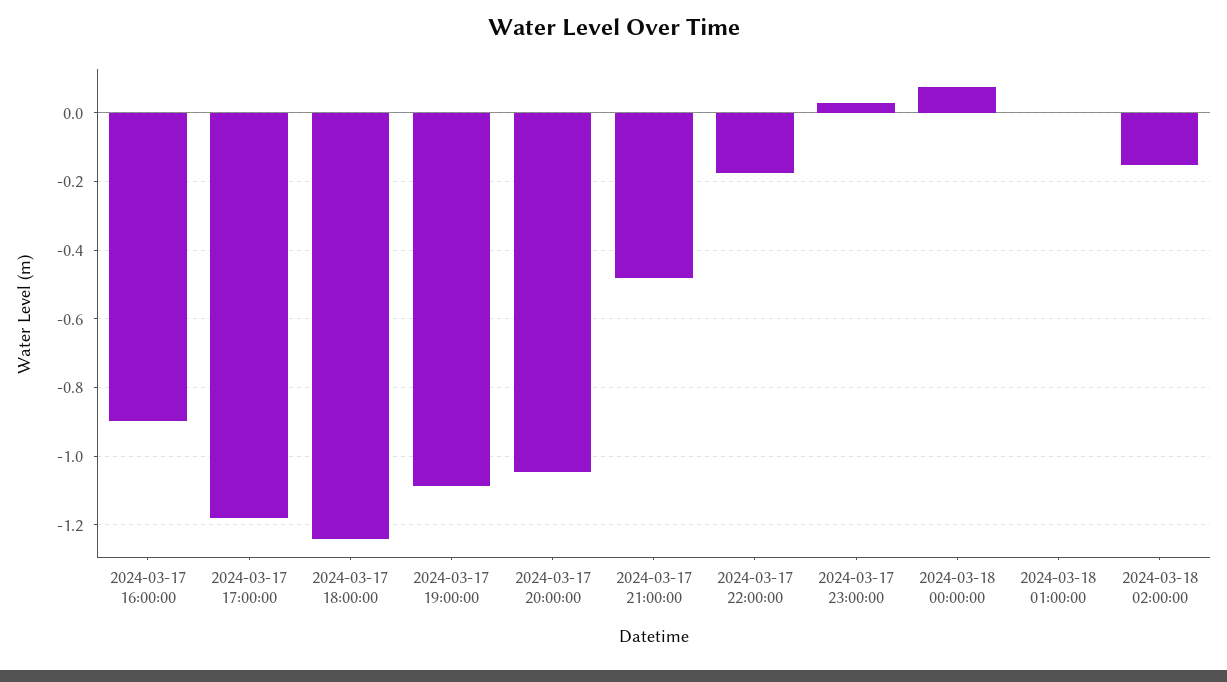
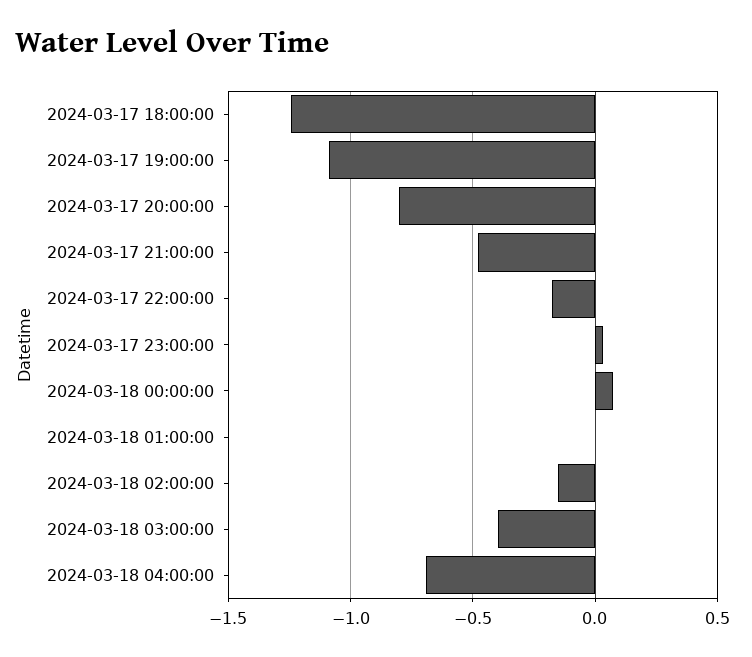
2024-03-17 16:00:00: -0.9 -> none
2024-03-17 17:00:00: -1.18 -> none
2024-03-17 20:00:00: -1.04 -> -0.8
2024-03-18 03:00:00: none -> -0.4
2024-03-18 04:00:00: none -> -0.7

